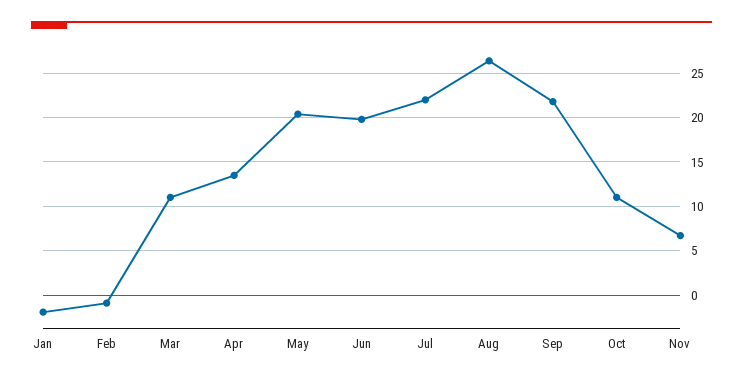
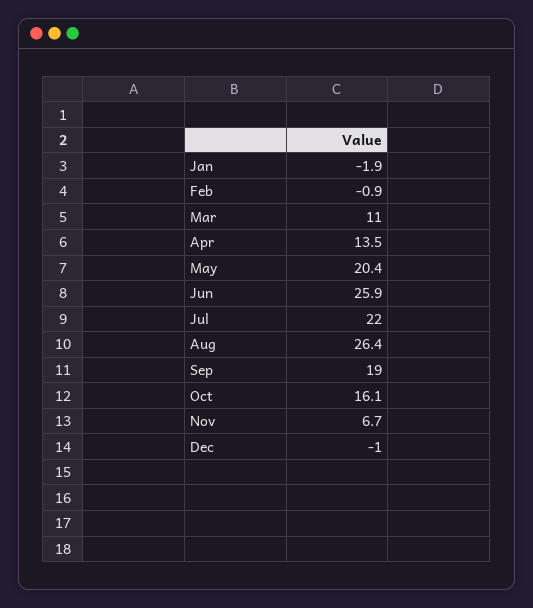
Jun: 20 -> 25.9
Sep: 22 -> 19
Oct: 11 -> 16.1
Dec: none -> -1

